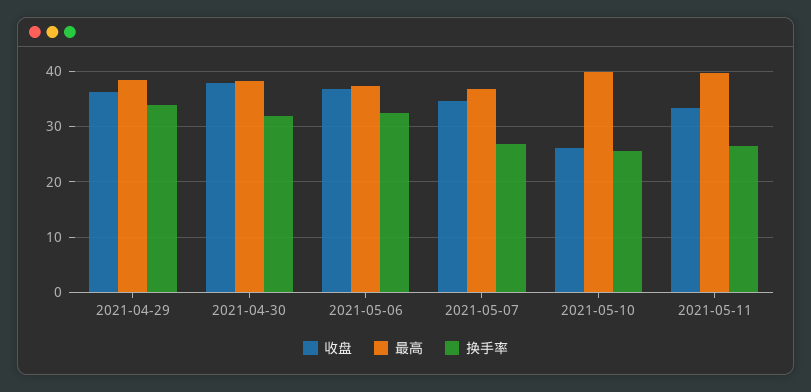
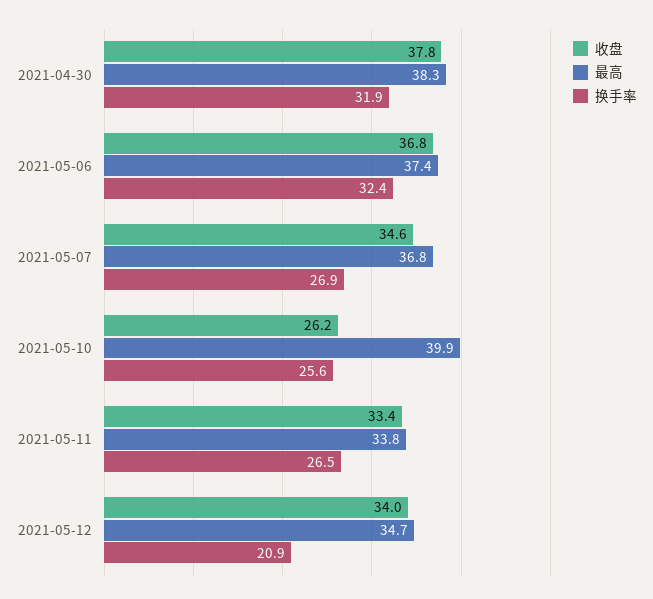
收盘, 2021-04-29: 36 -> none
最高, 2021-04-29: 38 -> none
换手率, 2021-04-29: 34 -> none
最高, 2021-05-11: 40 -> 33.8
收盘, 2021-05-12: none -> 34
最高, 2021-05-12: none -> 34.7
换手率, 2021-05-12: none -> 20.9

